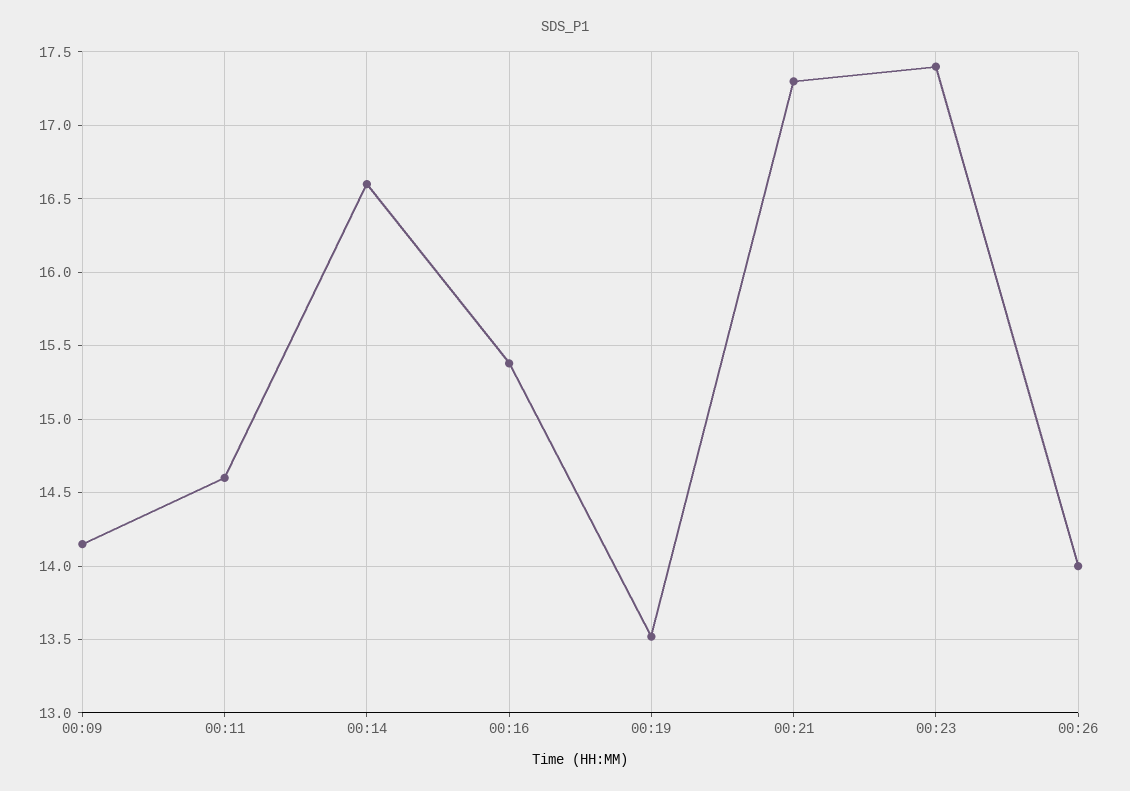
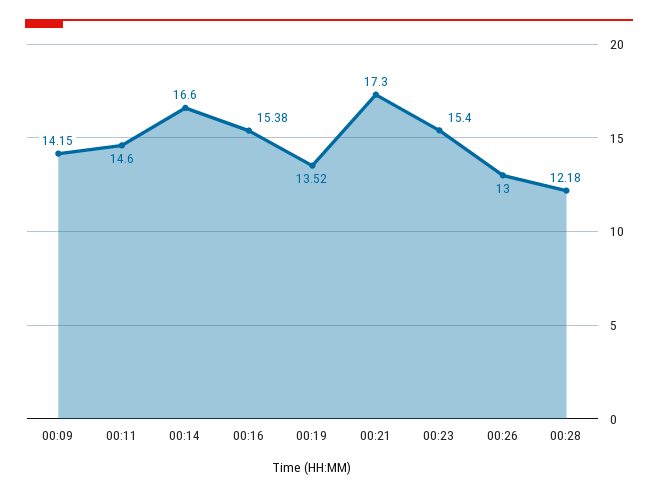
00:23: 17.4 -> 15.4
00:26: 14 -> 13
00:28: none -> 12.18

